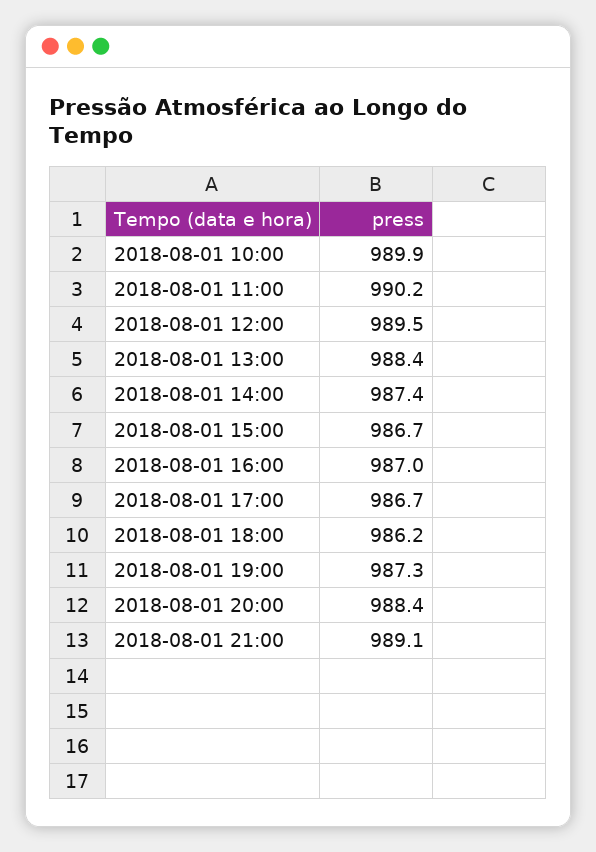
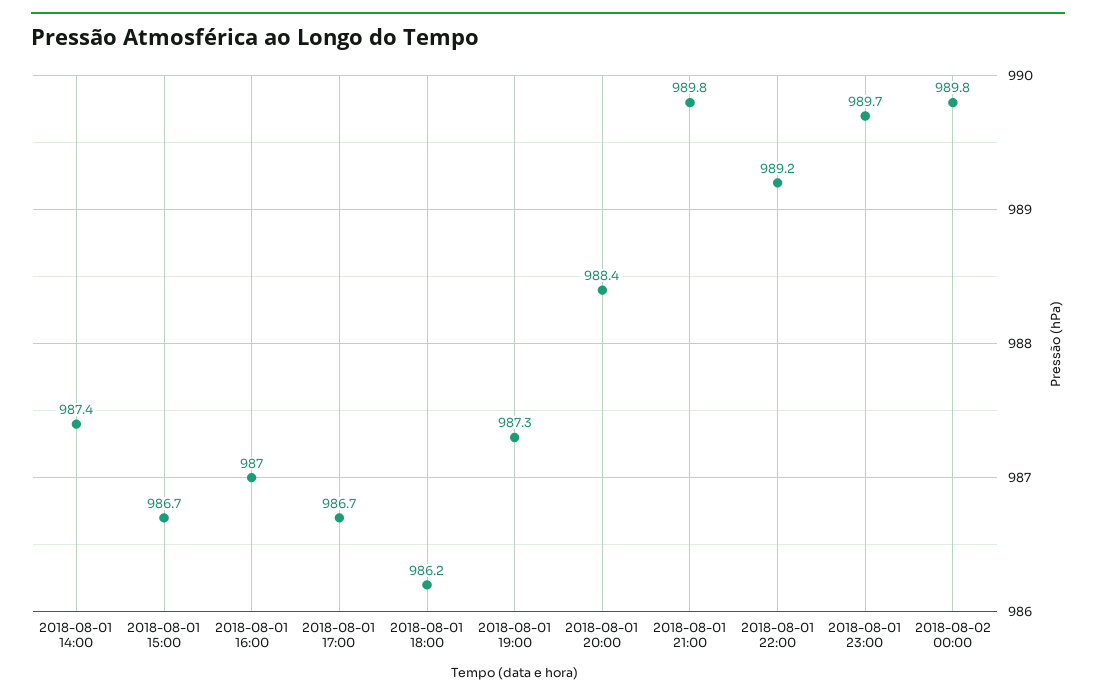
2018-08-01 10:00: 989.9 -> none
2018-08-01 11:00: 990.2 -> none
2018-08-01 12:00: 989.5 -> none
2018-08-01 13:00: 988.4 -> none
2018-08-01 21:00: 989.1 -> 989.8
2018-08-01 22:00: none -> 989.2
2018-08-01 23:00: none -> 989.7
2018-08-02 00:00: none -> 989.8

